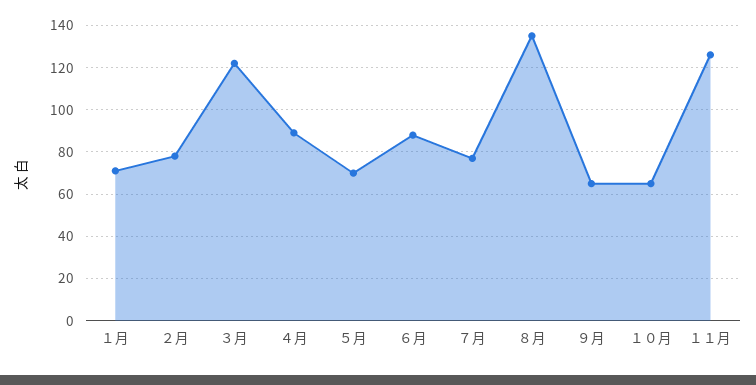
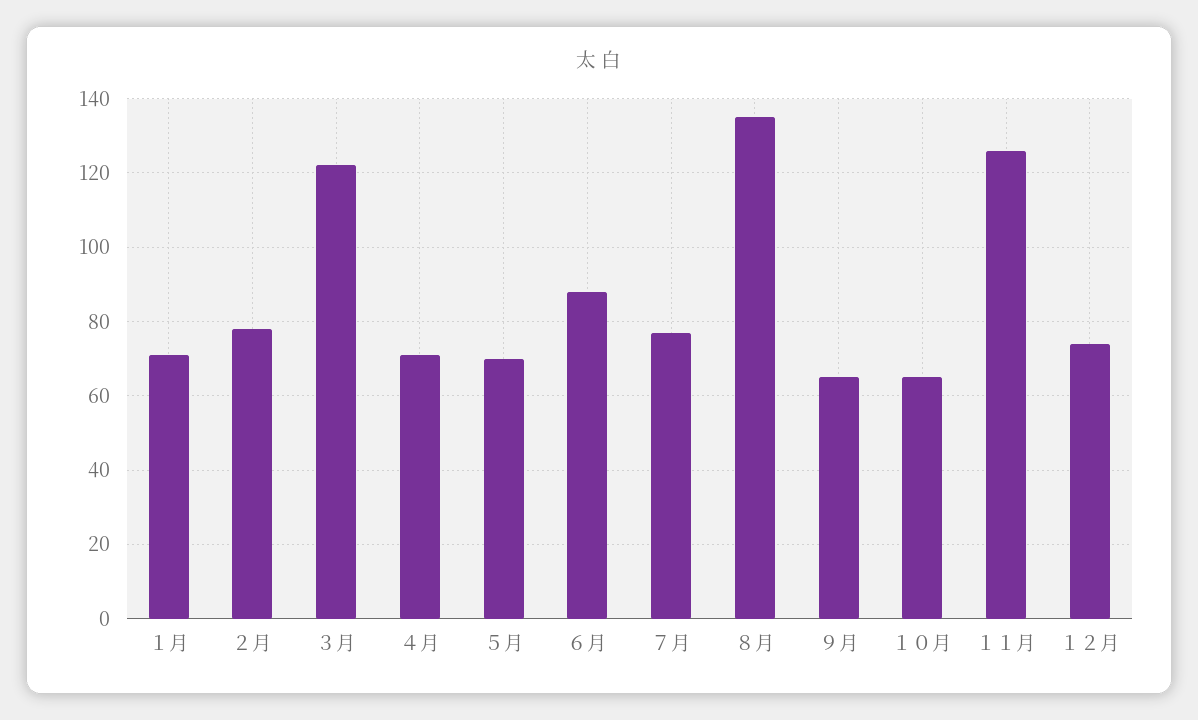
４月: 90 -> 70
１２月: none -> 75

